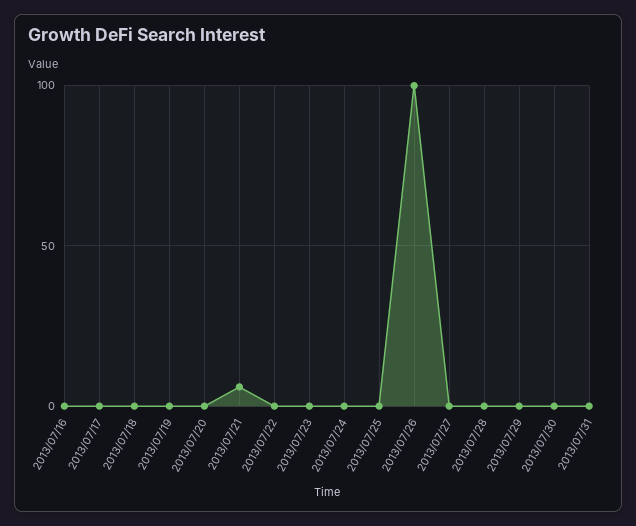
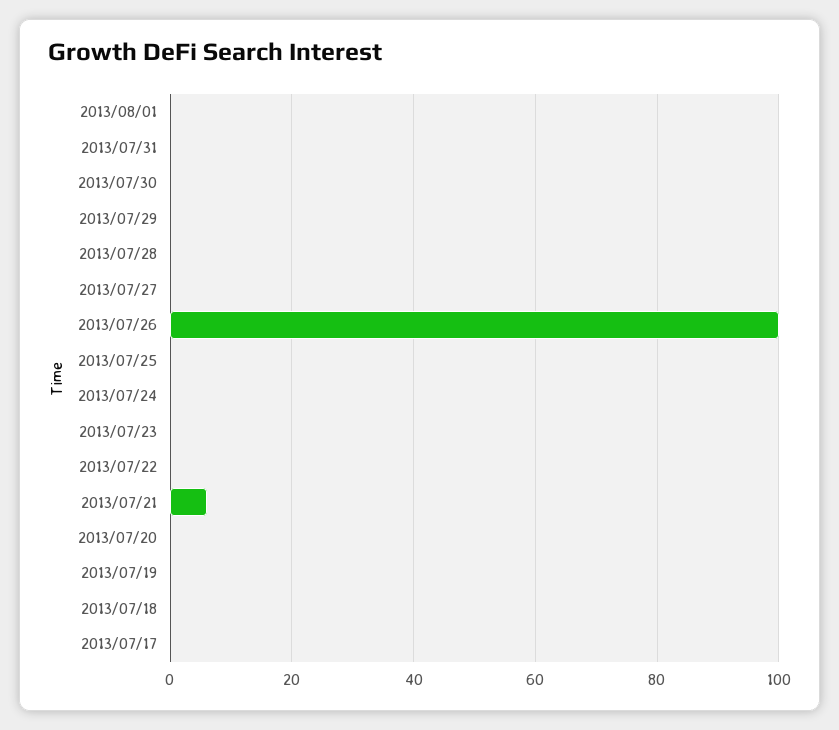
2013/07/16: 0 -> none
2013/08/01: none -> 0

